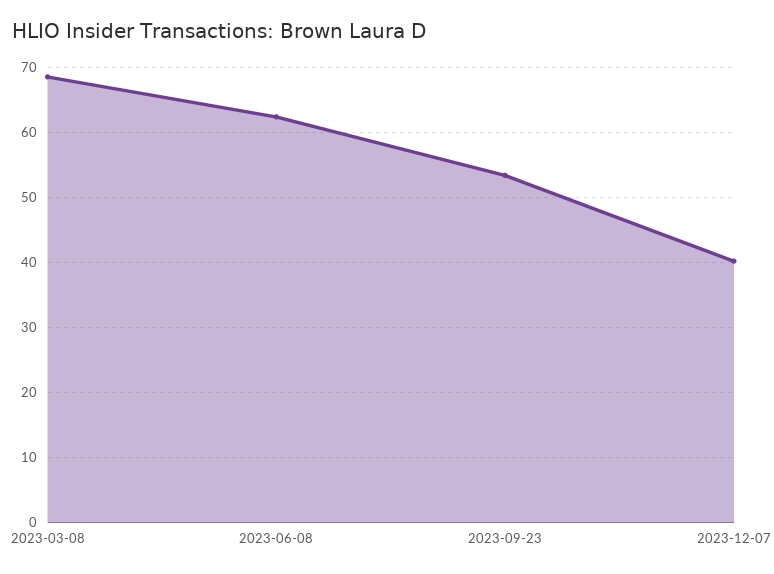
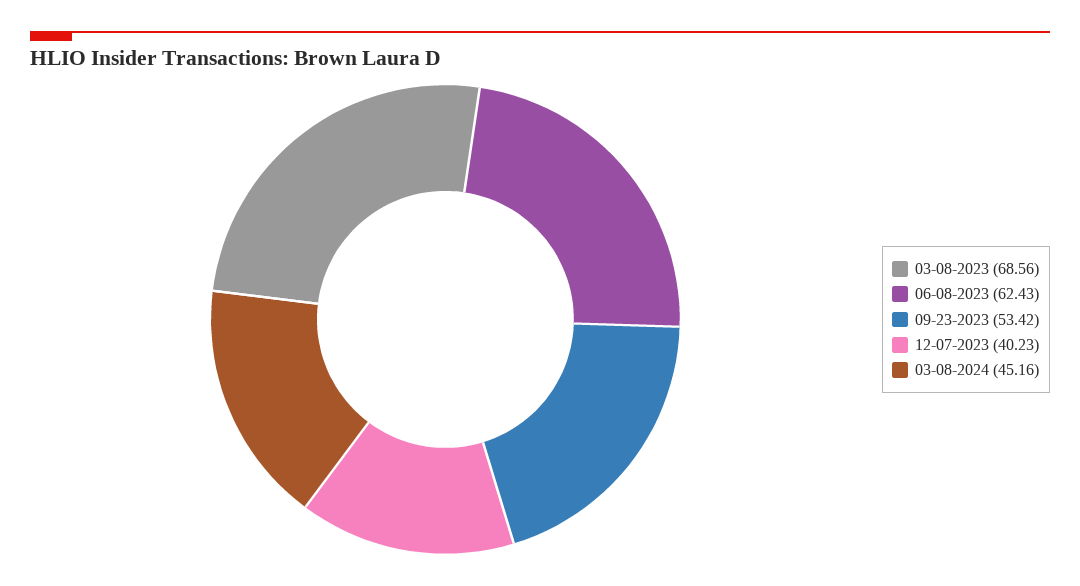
03-08-2024: none -> 45.16

